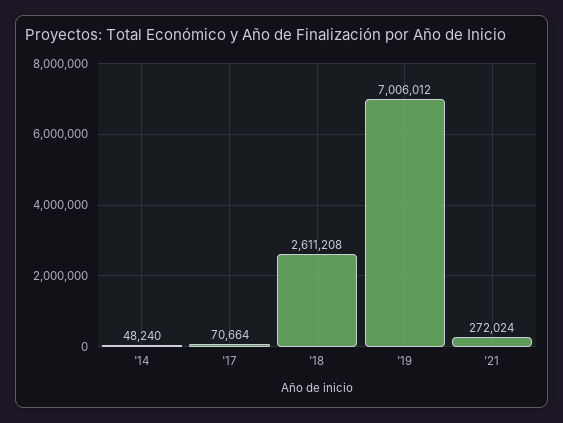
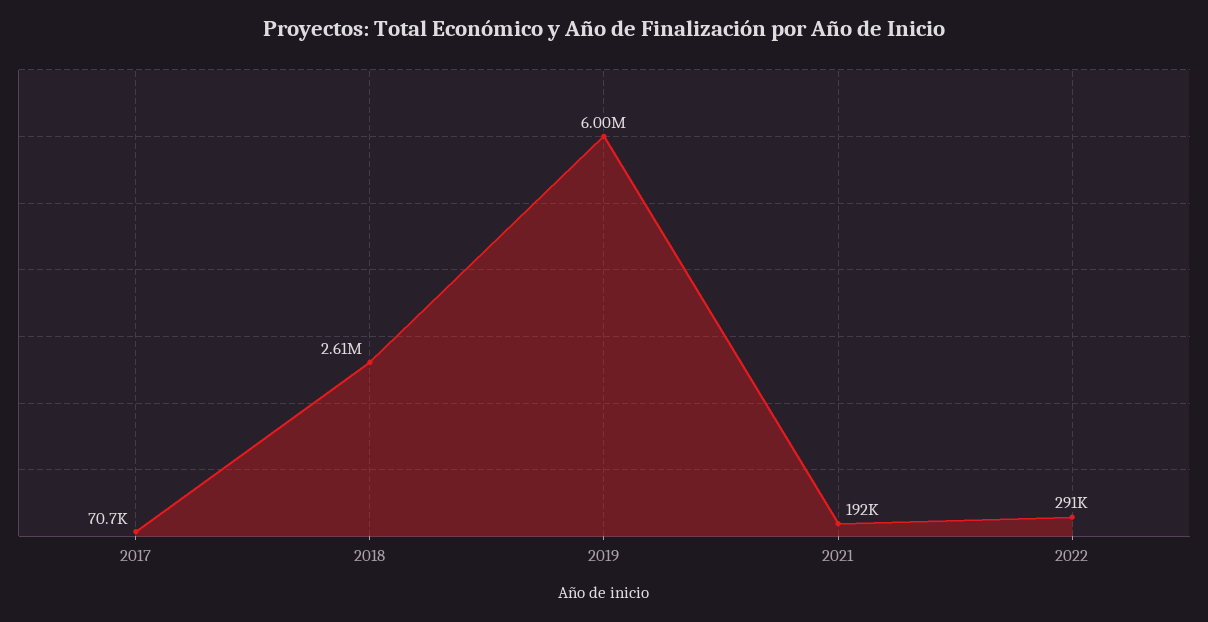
'14: 48240 -> none
'19: 7006012 -> 6000000
'21: 272024 -> 192000
2022: none -> 291000

